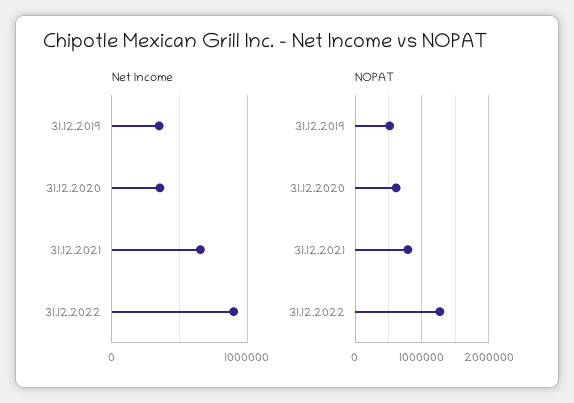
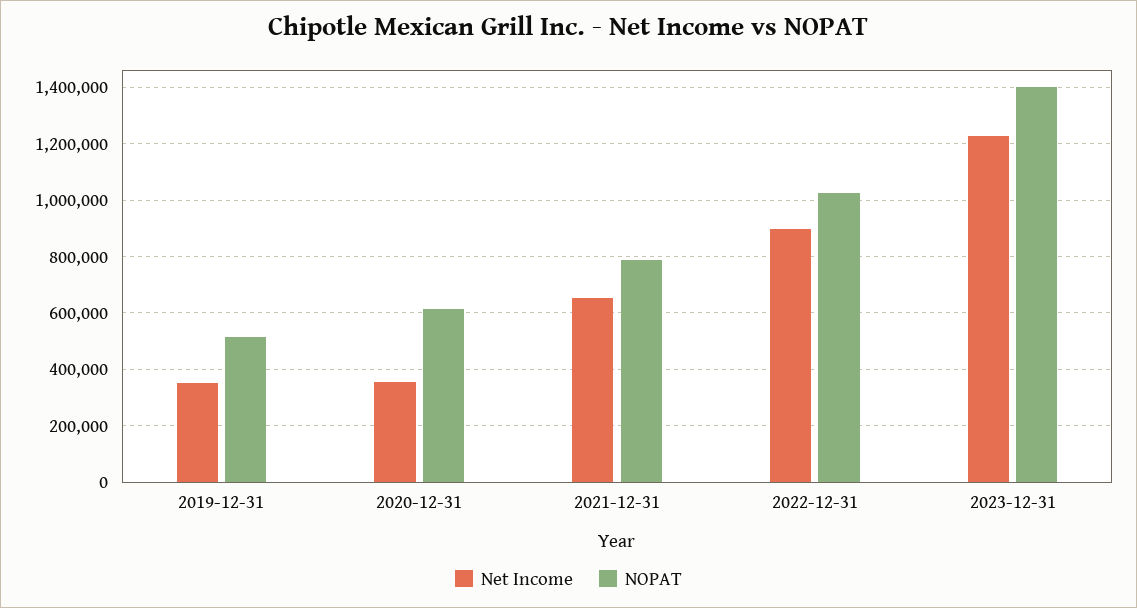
NOPAT, 31.12.2022: 1300000 -> 1025000
Net Income, 2023-12-31: none -> 1225000
NOPAT, 2023-12-31: none -> 1400000

